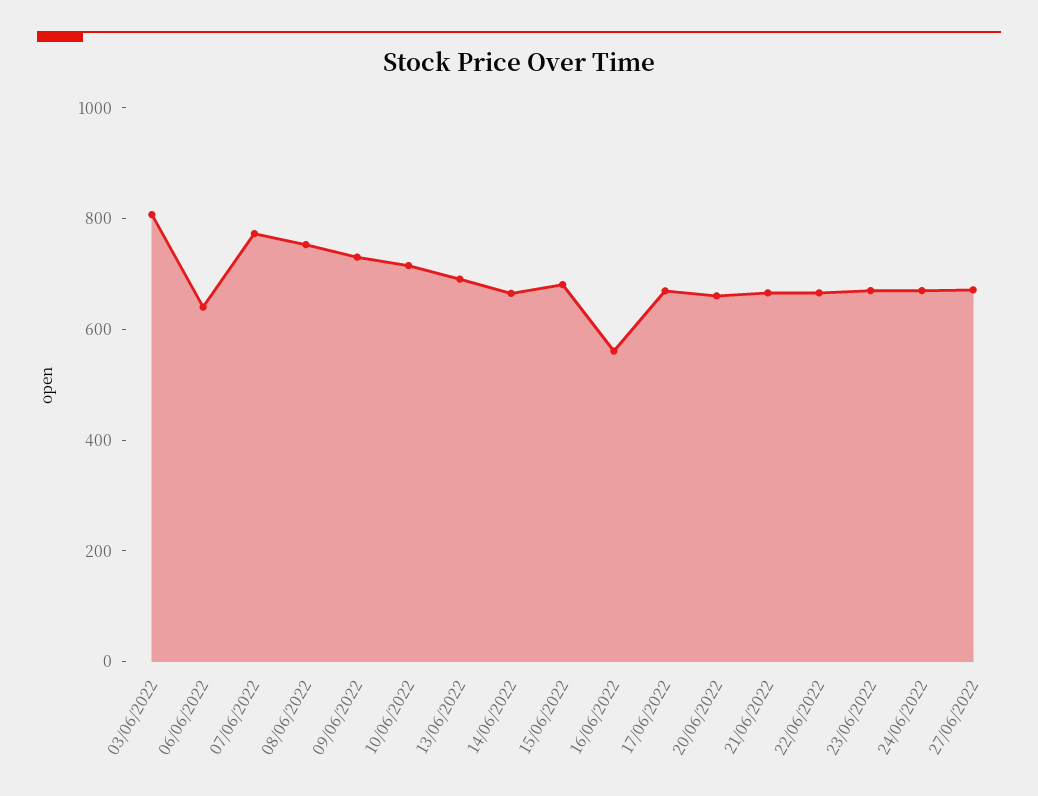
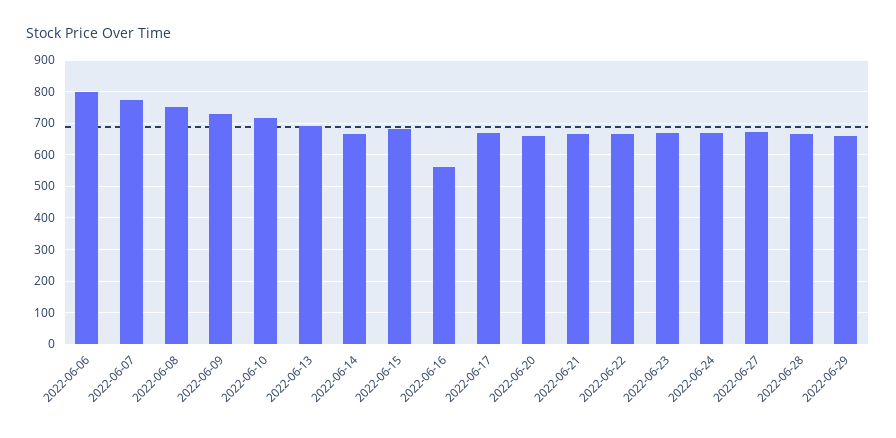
03/06/2022: 800 -> none
06/06/2022: 650 -> 800
2022-06-28: none -> 660
2022-06-29: none -> 660

